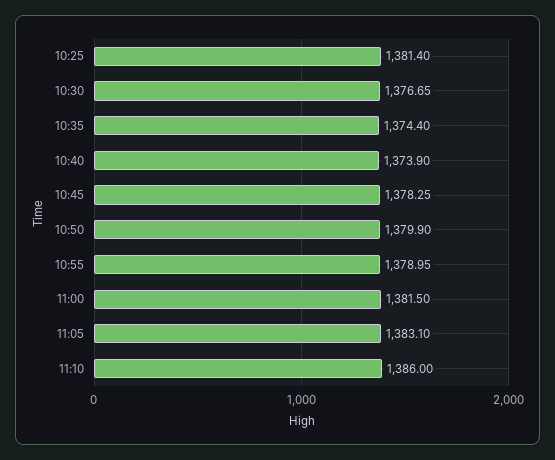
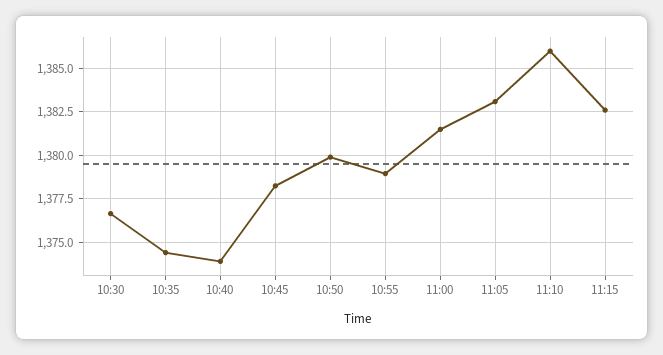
10:25: 1381.4 -> none
11:15: none -> 1382.5

